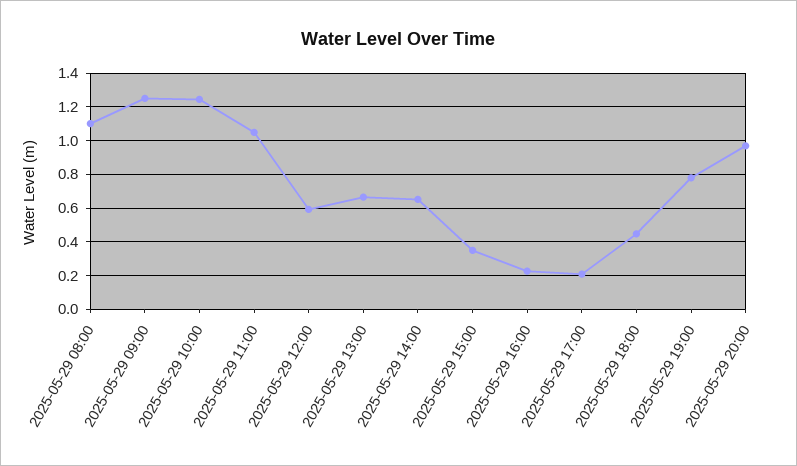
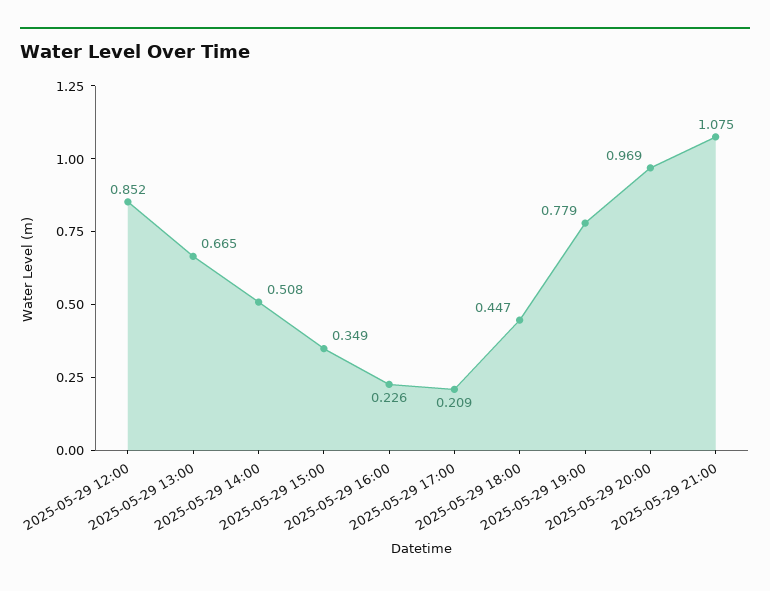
2025-05-29 08:00: 1.1 -> none
2025-05-29 09:00: 1.25 -> none
2025-05-29 10:00: 1.25 -> none
2025-05-29 11:00: 1.05 -> none
2025-05-29 12:00: 0.6 -> 0.852
2025-05-29 14:00: 0.65 -> 0.508
2025-05-29 21:00: none -> 1.075

